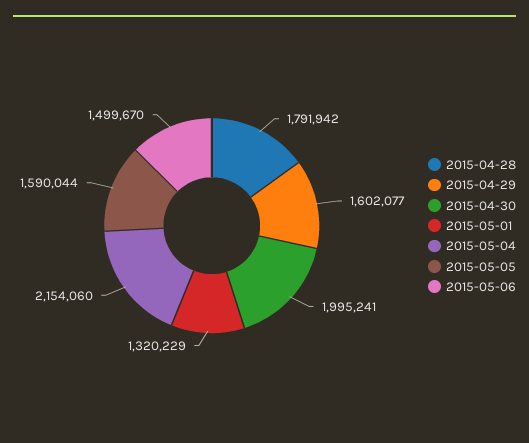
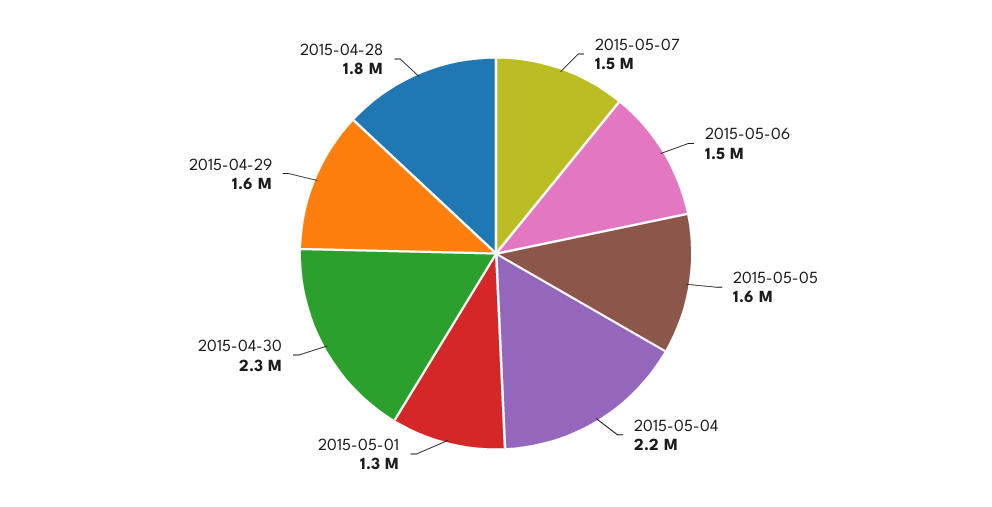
2015-04-30: 1995241 -> 2300000
2015-05-07: none -> 1500000

